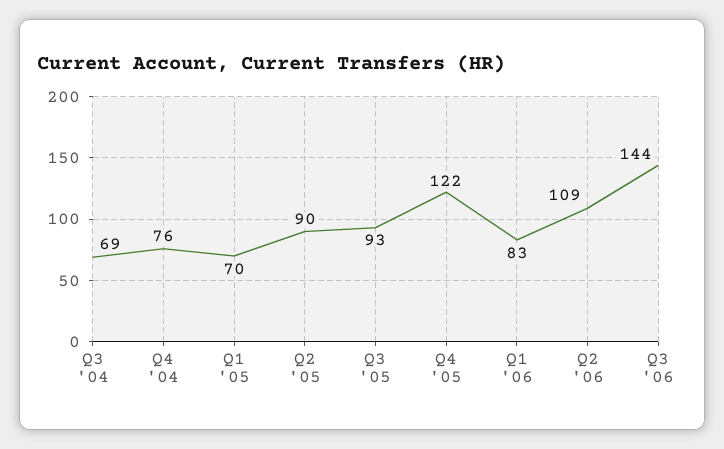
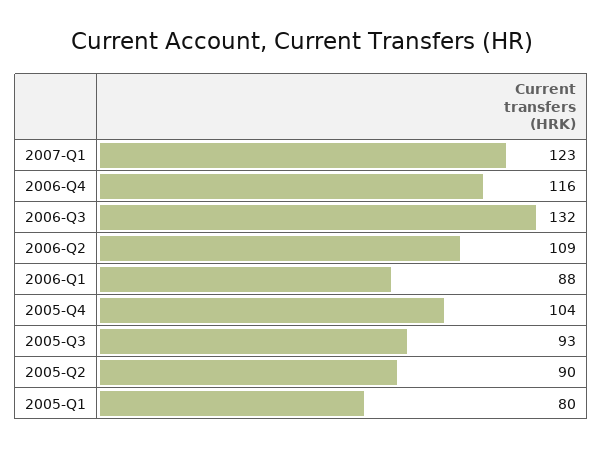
Q3 '04: 69 -> none
Q4 '04: 76 -> none
Q1 '05: 70 -> 80
Q4 '05: 122 -> 104
Q1 '06: 83 -> 88
Q3 '06: 144 -> 132
2007-Q1: none -> 123
2006-Q4: none -> 116

